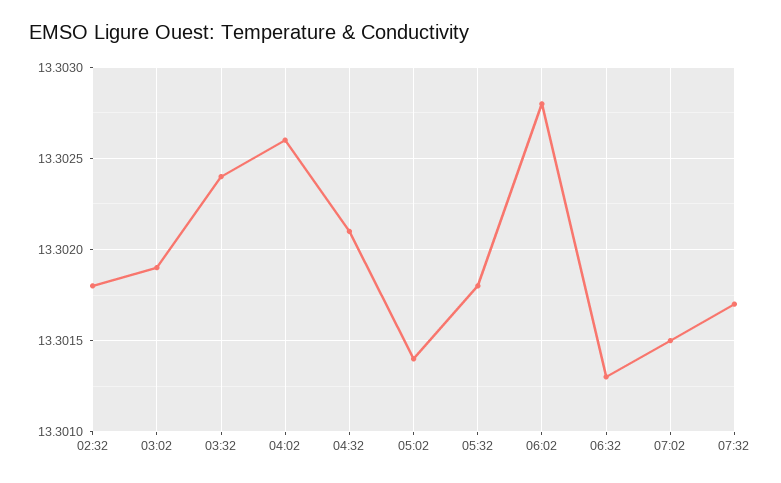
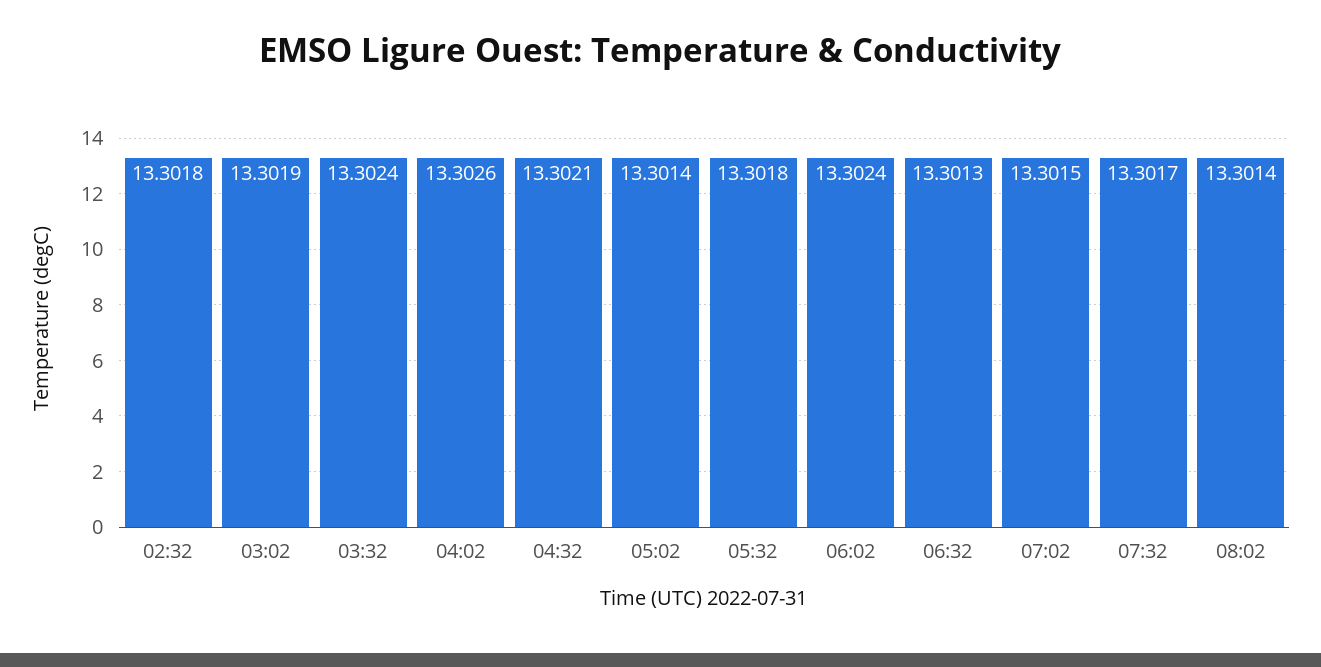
06:02: 13.3028 -> 13.3024
08:02: none -> 13.3014

